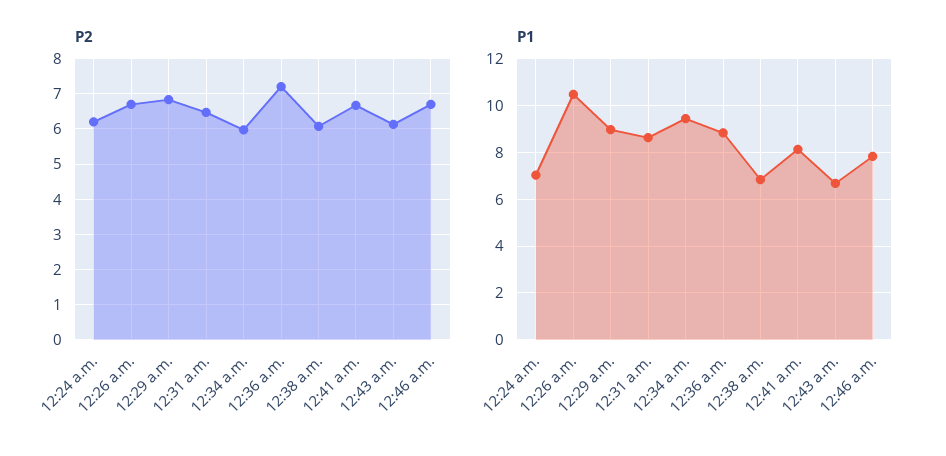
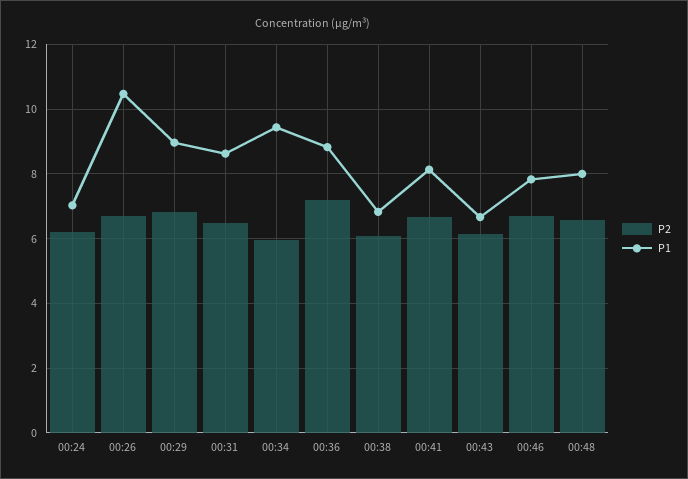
P2, 00:48: none -> 6.6
P1, 00:48: none -> 8

